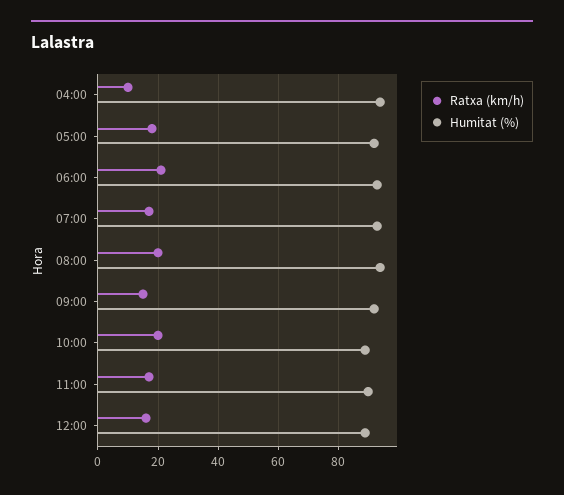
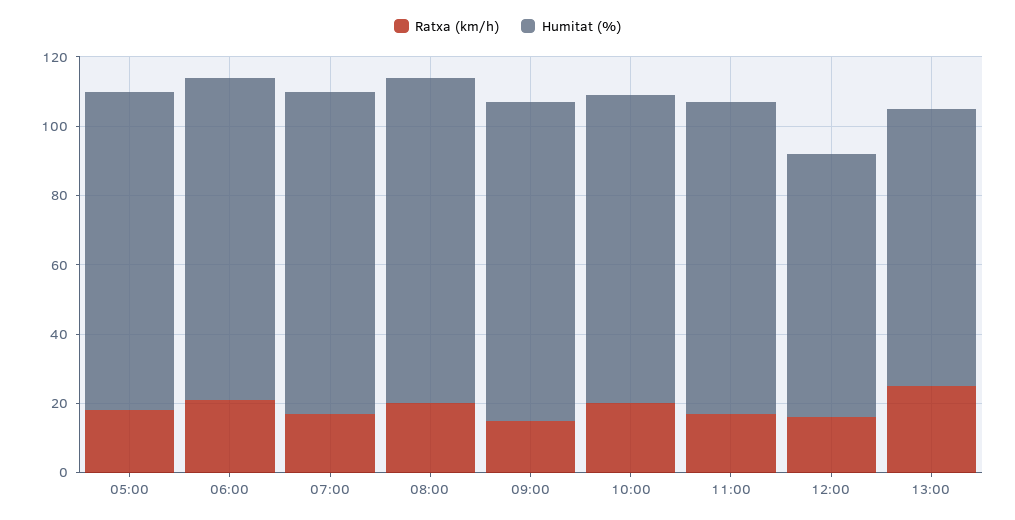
Ratxa (km/h), 04:00: 10 -> none
Humitat (%), 04:00: 95 -> none
Humitat (%), 12:00: 90 -> 75
Ratxa (km/h), 13:00: none -> 25
Humitat (%), 13:00: none -> 80

